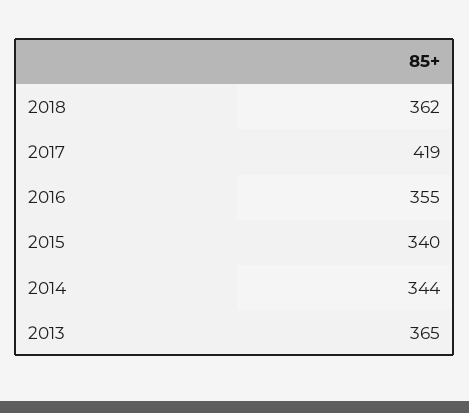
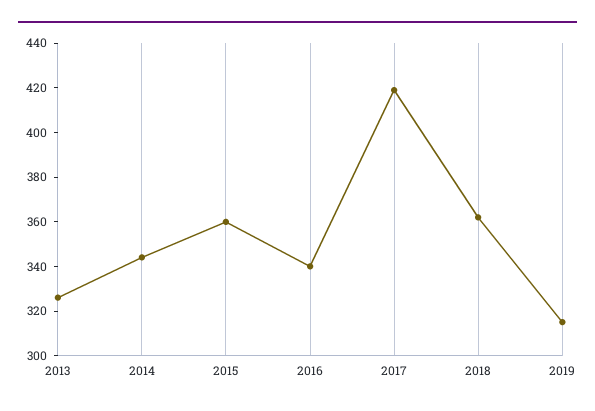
2016: 355 -> 340
2015: 340 -> 360
2013: 365 -> 325
2019: none -> 315

